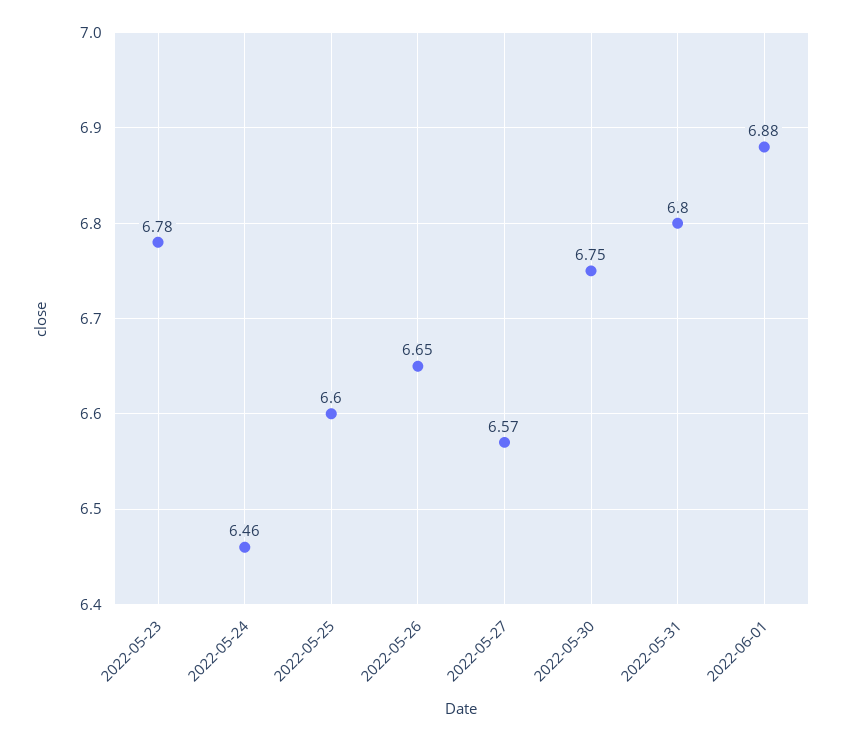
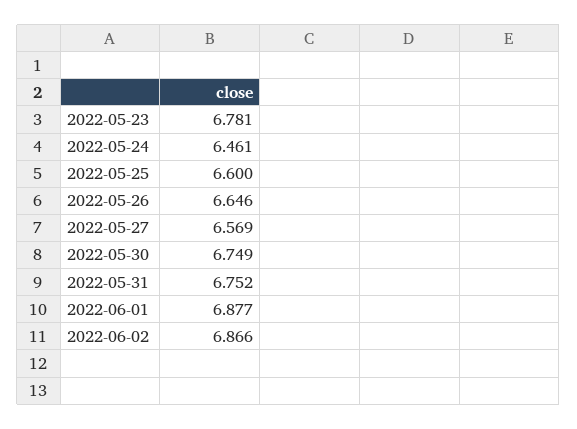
2022-05-31: 6.8 -> 6.752
2022-06-02: none -> 6.866

